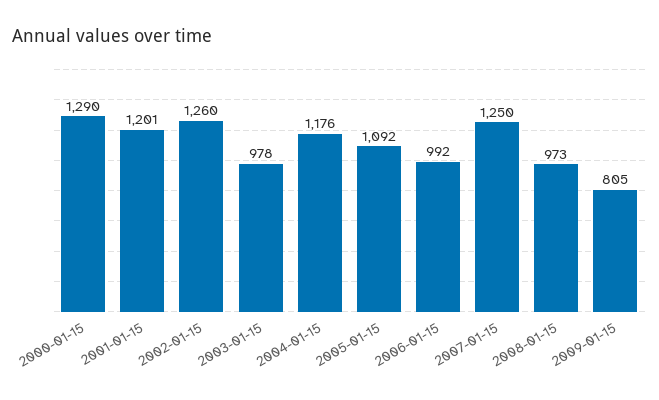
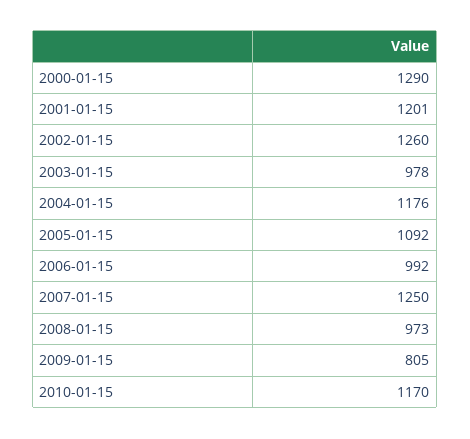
2010-01-15: none -> 1170

